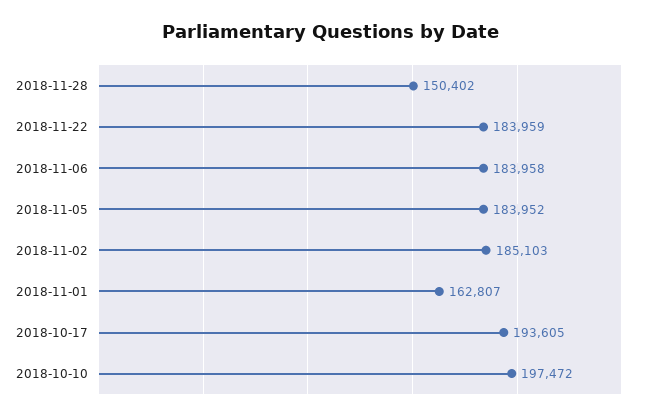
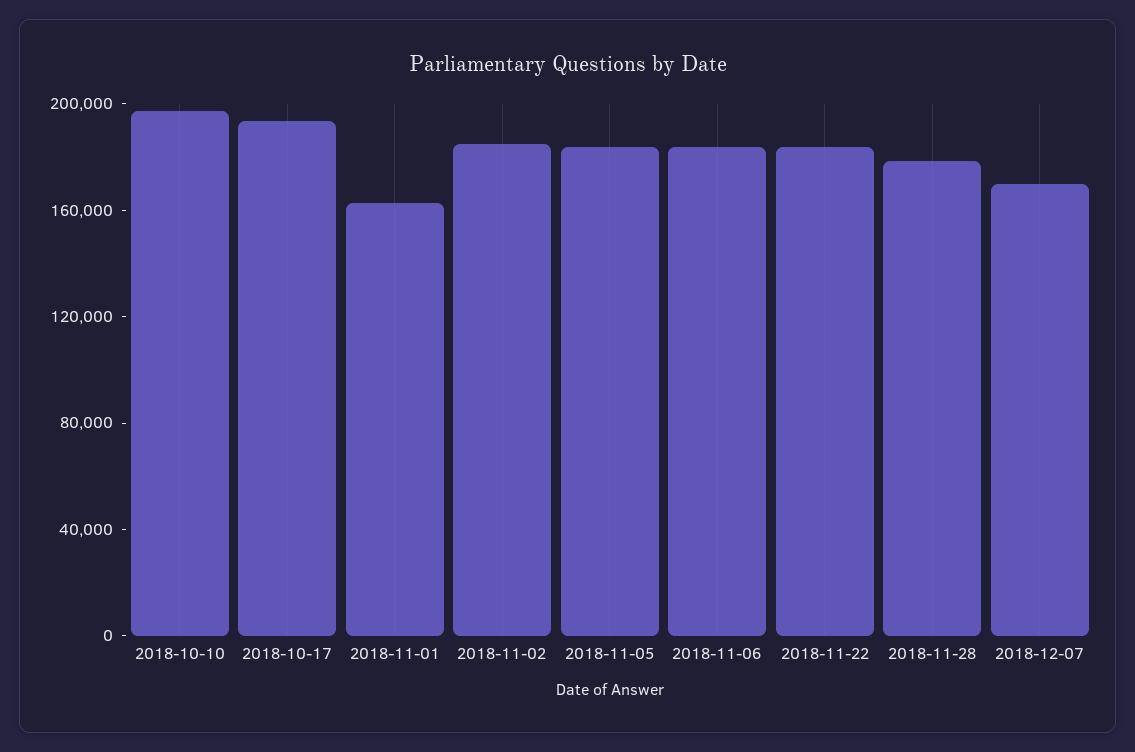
2018-11-28: 150402 -> 180000
2018-12-07: none -> 170000

